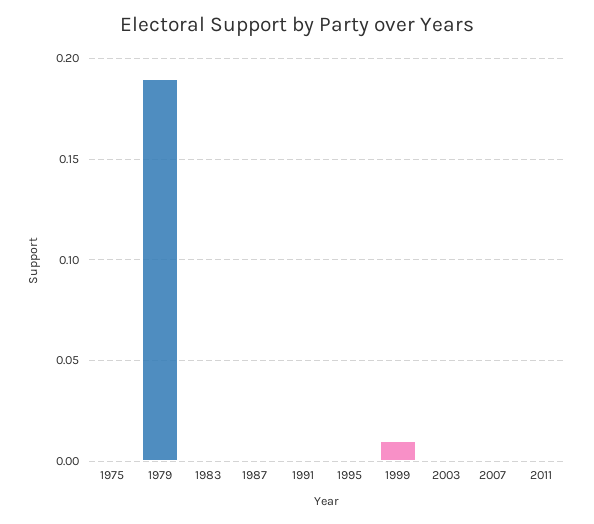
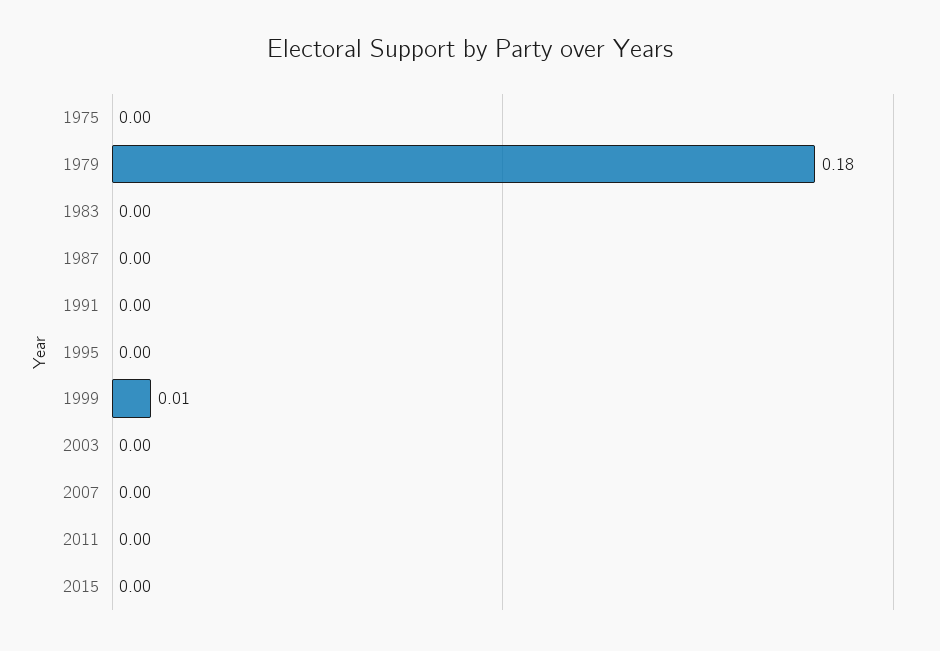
1979: 0.19 -> 0.18
2015: none -> 0

